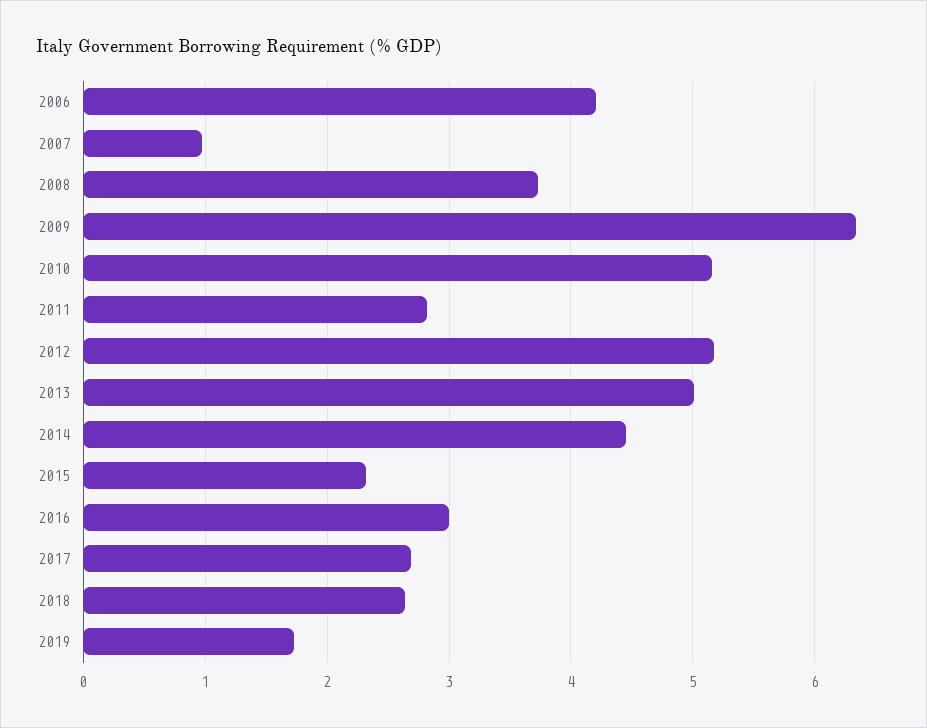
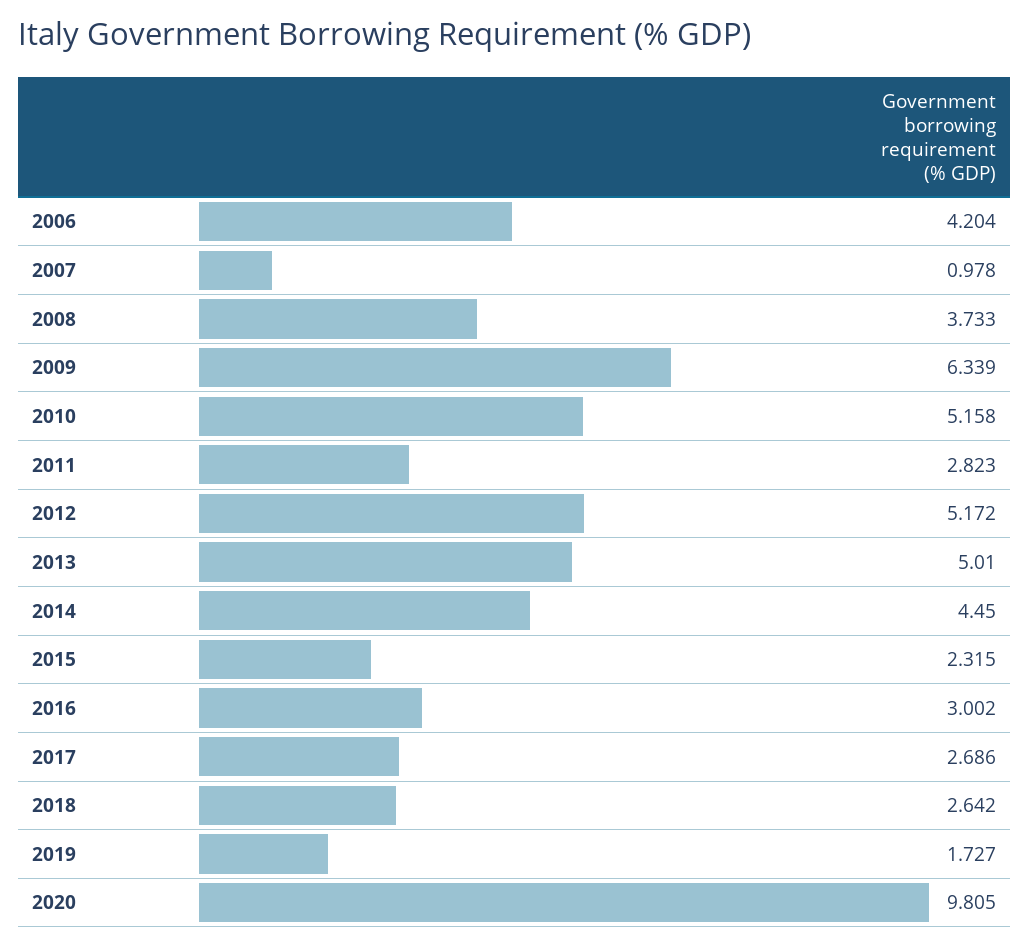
2020: none -> 9.805

